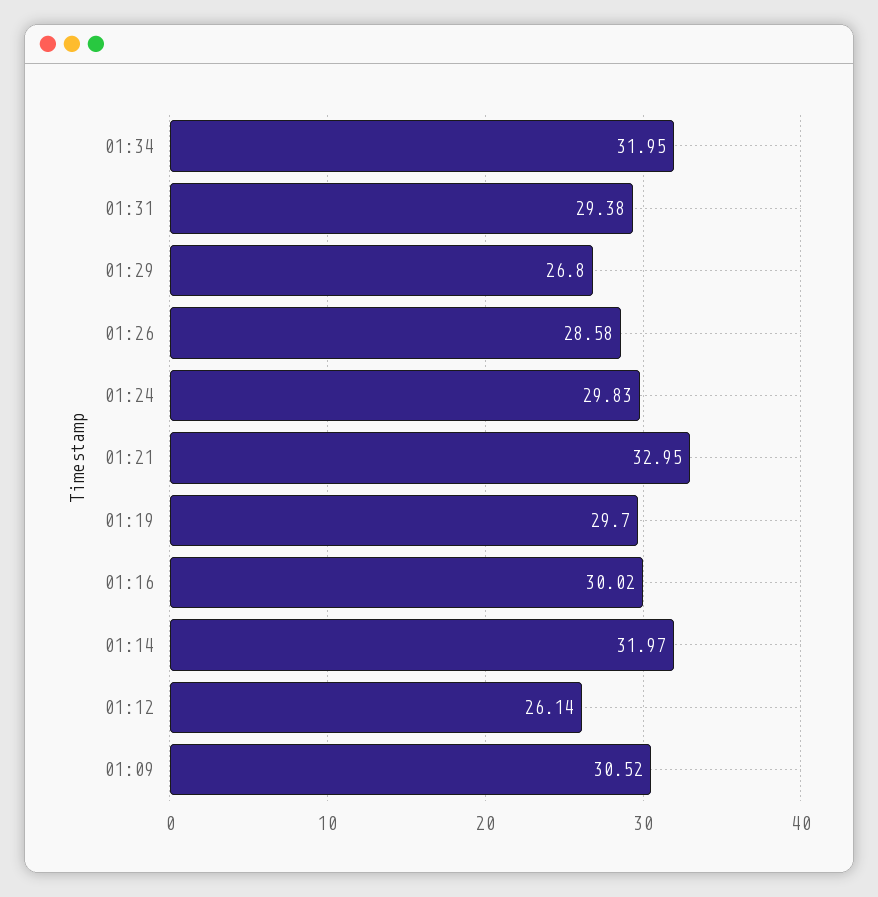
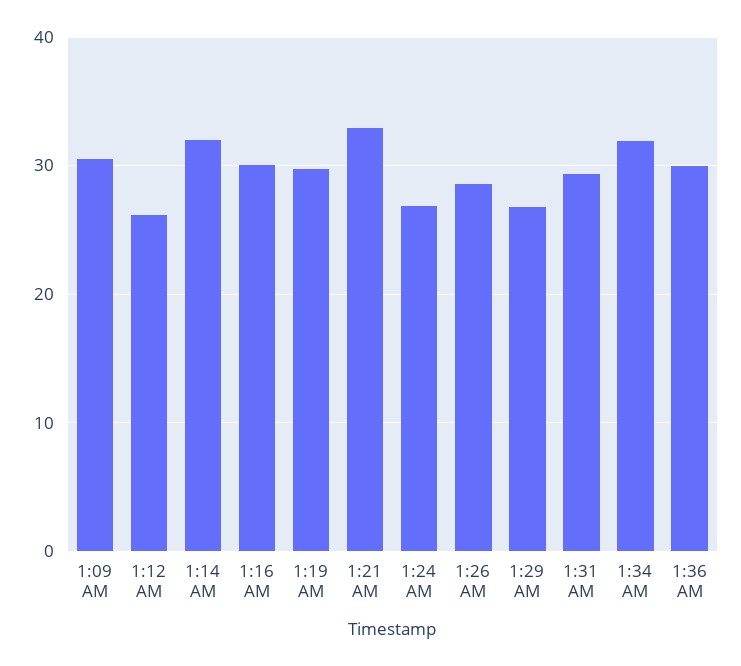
01:24: 29.83 -> 27
1:36 AM: none -> 30

